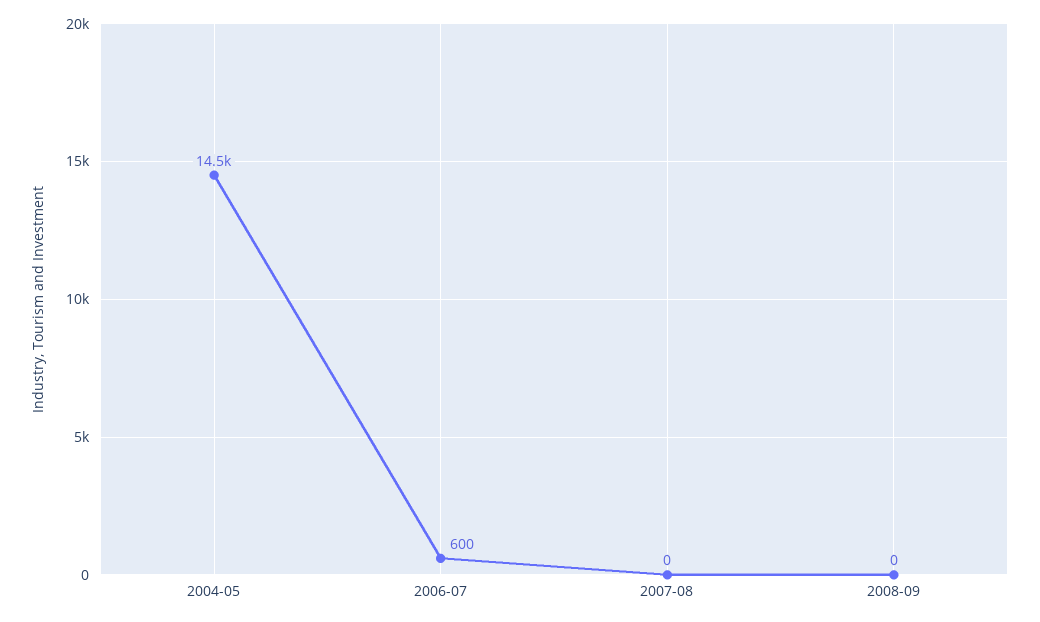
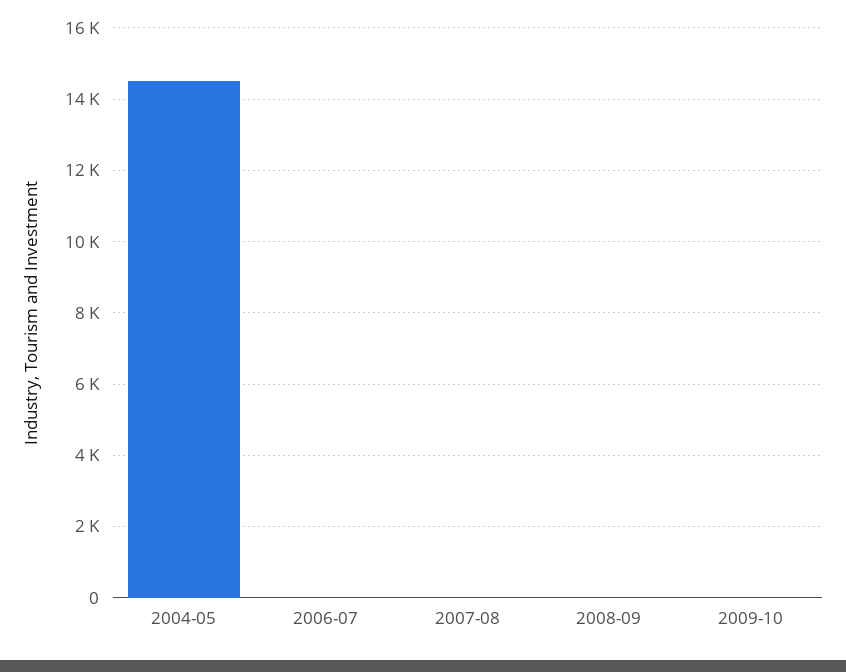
2006-07: 600 -> 0
2009-10: none -> 0

